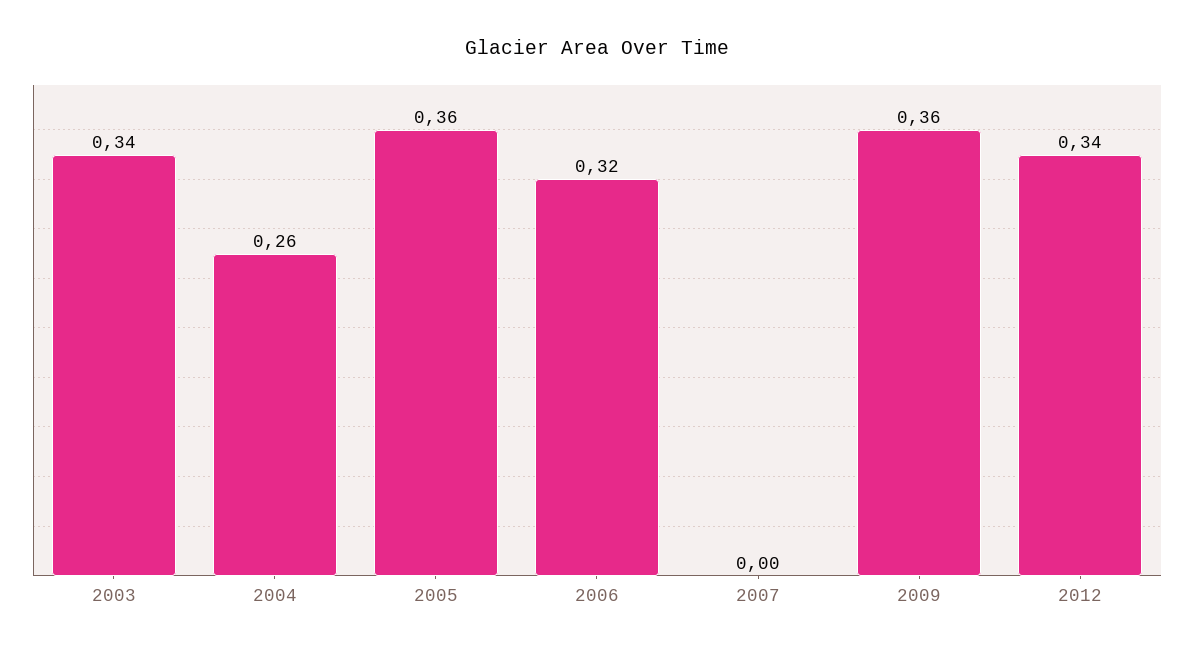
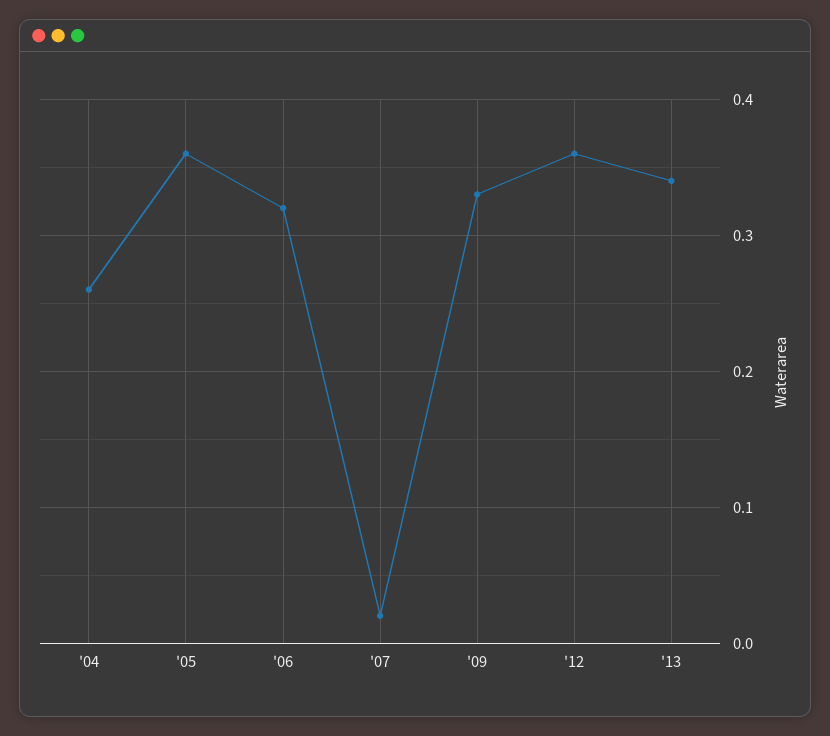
2003: 0.34 -> none
2007: 0 -> 0.02
2009: 0.36 -> 0.33
2012: 0.34 -> 0.36
'13: none -> 0.34

